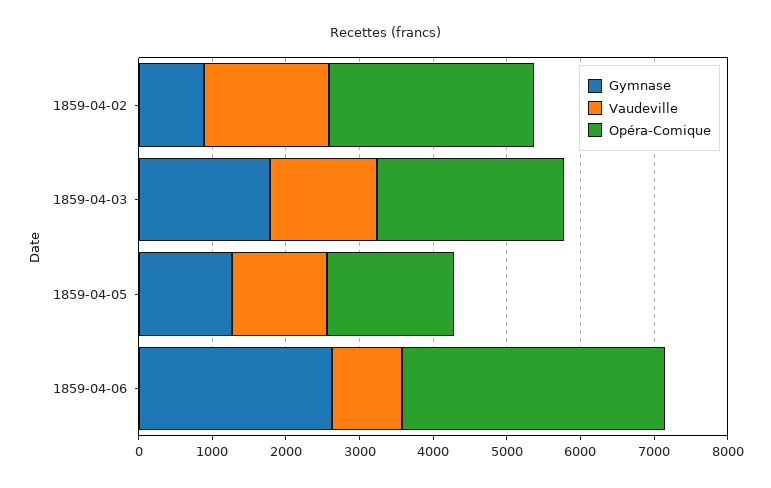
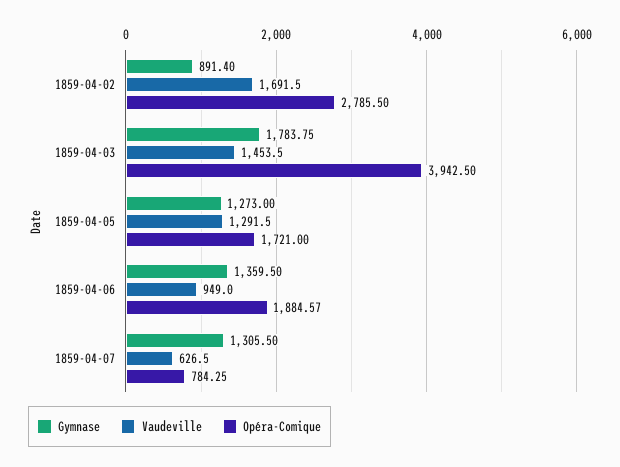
Opéra-Comique, 1859-04-03: 2600 -> 3942.5
Gymnase, 1859-04-06: 2600 -> 1359.5
Opéra-Comique, 1859-04-06: 3600 -> 1884.57
Gymnase, 1859-04-07: none -> 1305.5
Vaudeville, 1859-04-07: none -> 626.5
Opéra-Comique, 1859-04-07: none -> 784.25

